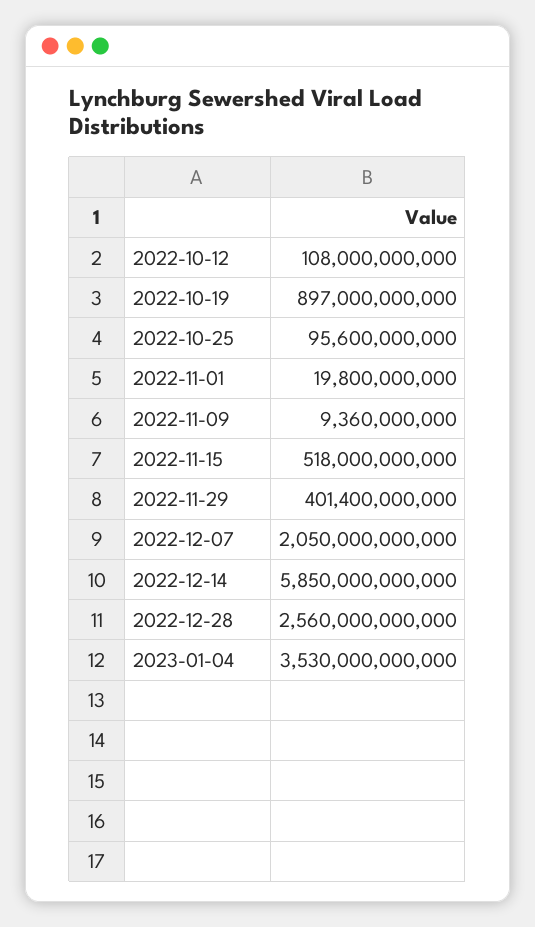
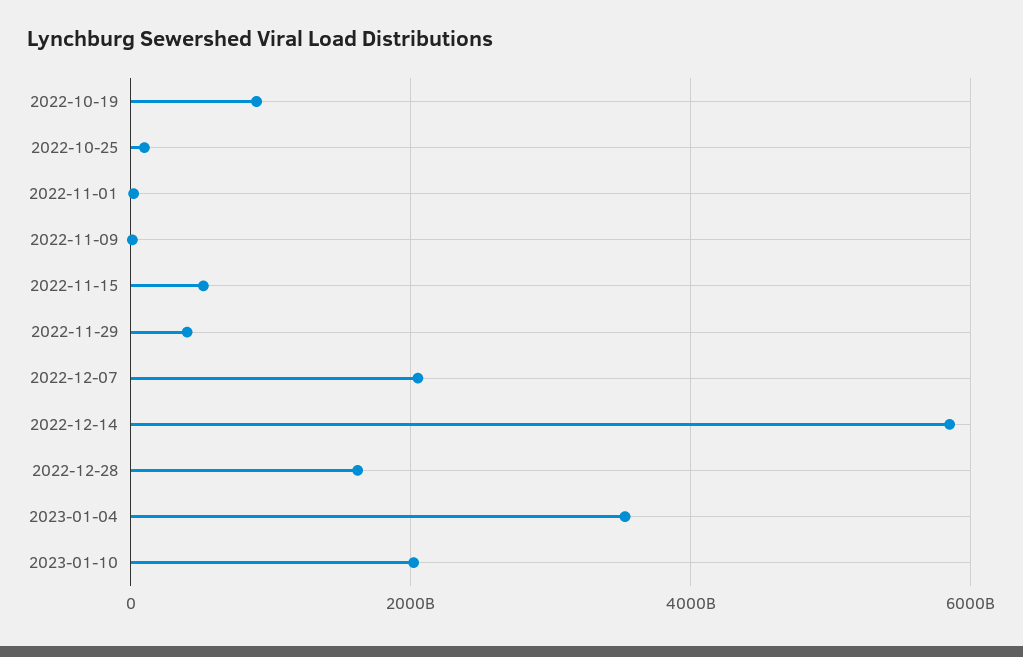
2022-10-12: 108000000000 -> none
2022-12-28: 2560000000000 -> 1600000000000
2023-01-10: none -> 2000000000000

